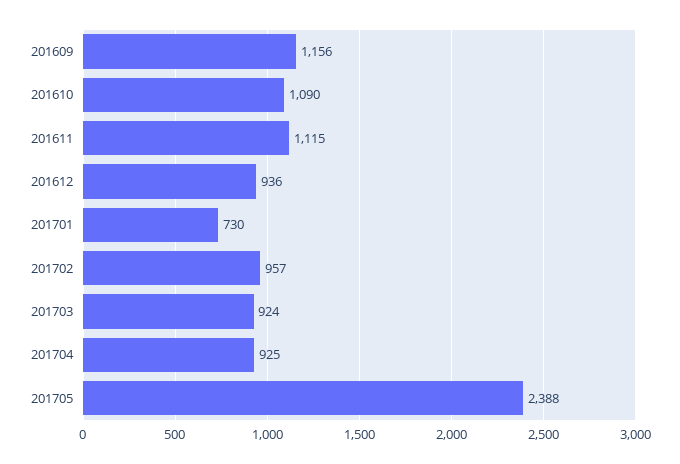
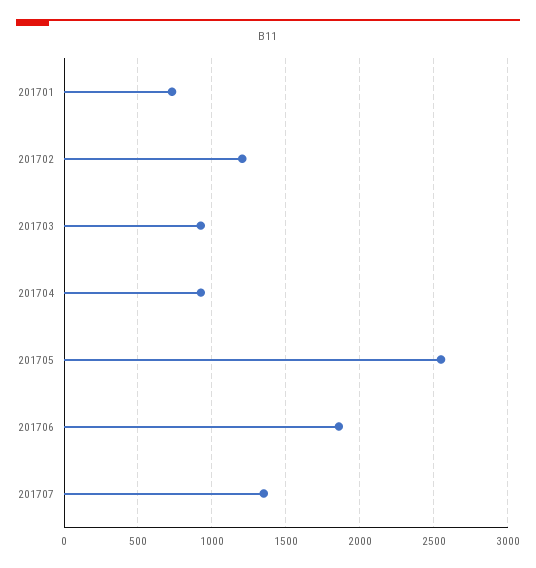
201609: 1156 -> none
201610: 1090 -> none
201611: 1115 -> none
201612: 936 -> none
201702: 957 -> 1200
201705: 2388 -> 2550
201706: none -> 1850
201707: none -> 1350

